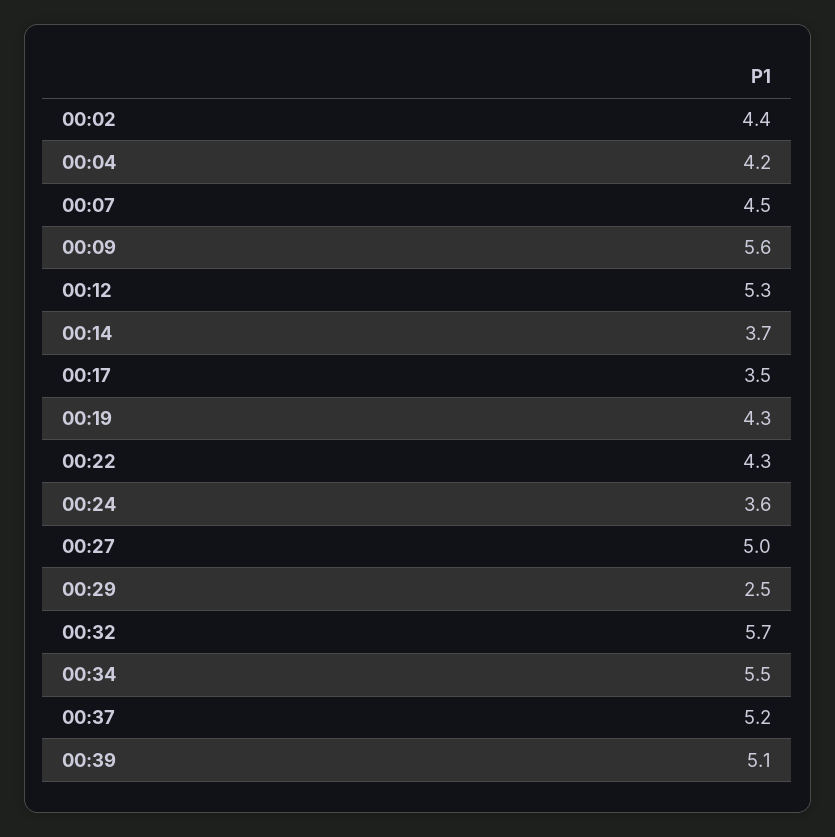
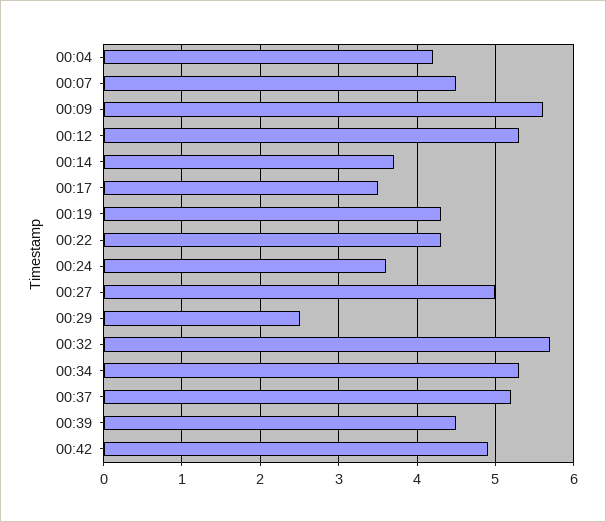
00:02: 4.4 -> none
00:34: 5.5 -> 5.3
00:39: 5.1 -> 4.5
00:42: none -> 4.9

